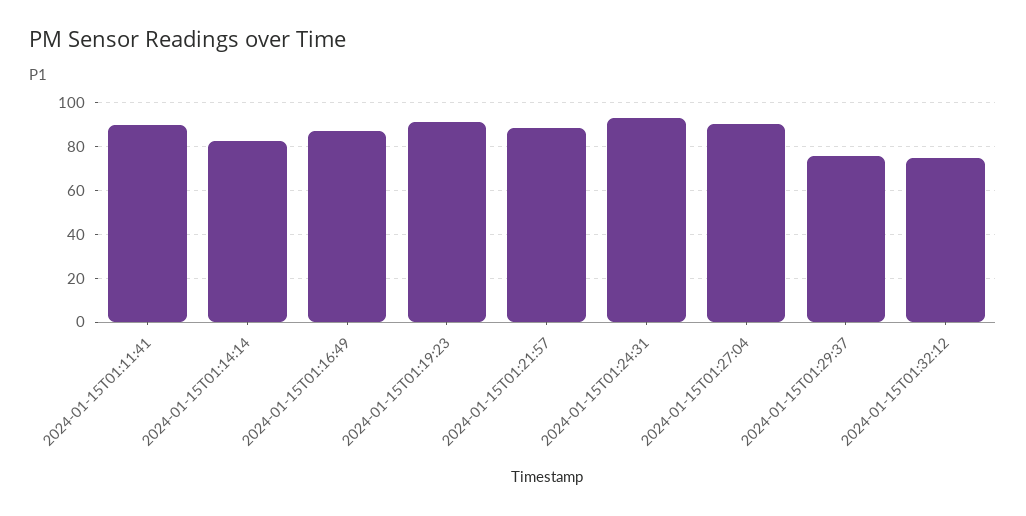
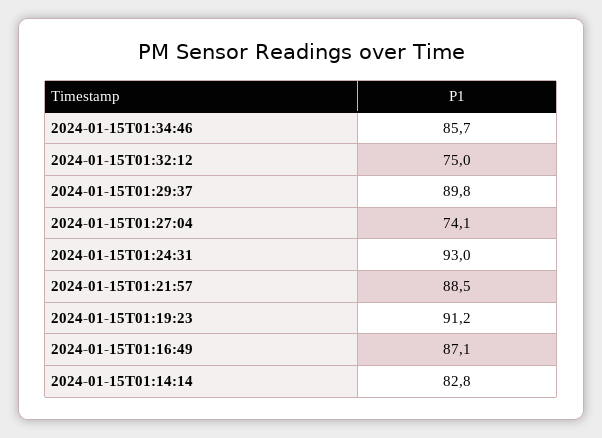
2024-01-15T01:11:41: 90 -> none
2024-01-15T01:27:04: 90 -> 74.1
2024-01-15T01:29:37: 75 -> 89.8
2024-01-15T01:34:46: none -> 85.7

